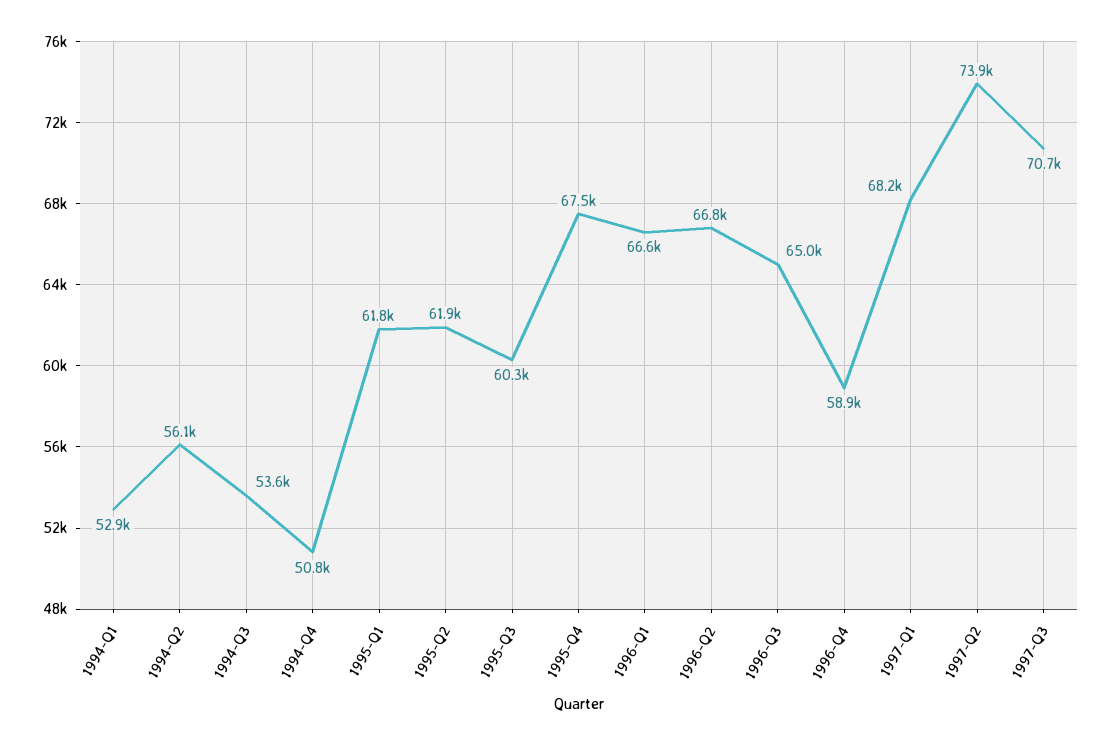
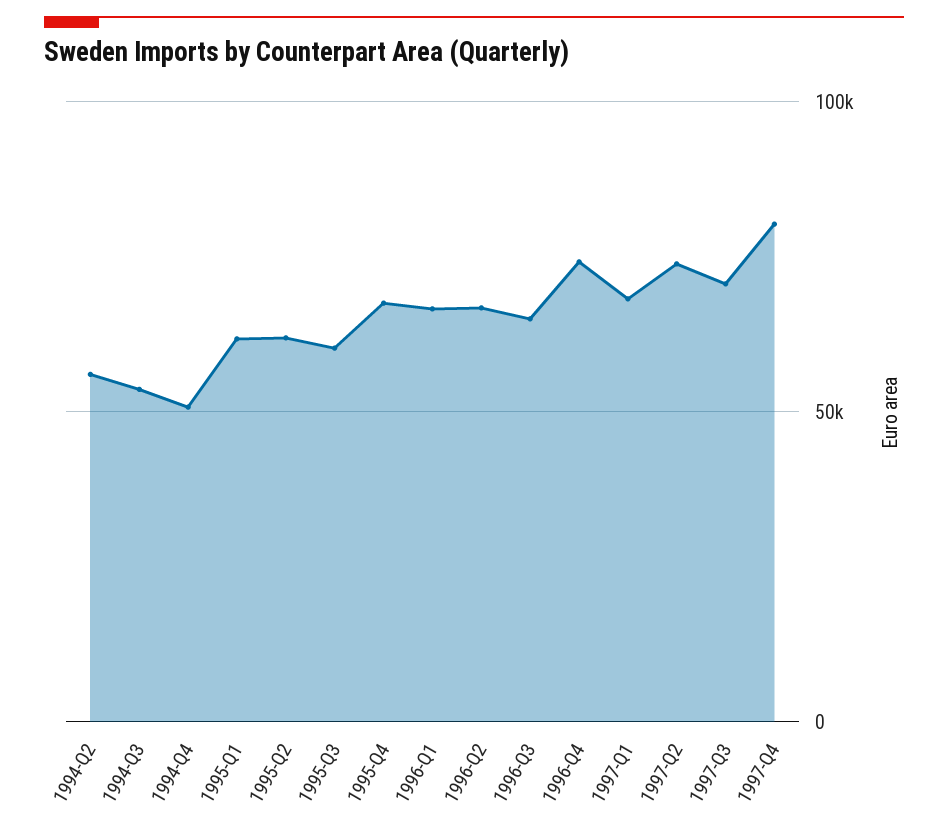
1994-Q1: 52900 -> none
1996-Q4: 58900 -> 75000
1997-Q4: none -> 80000

